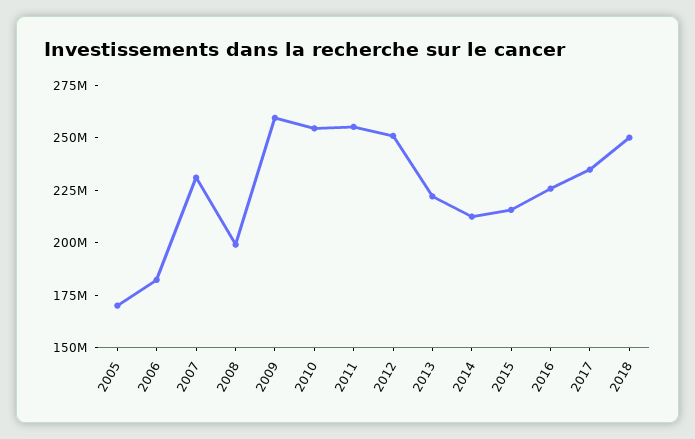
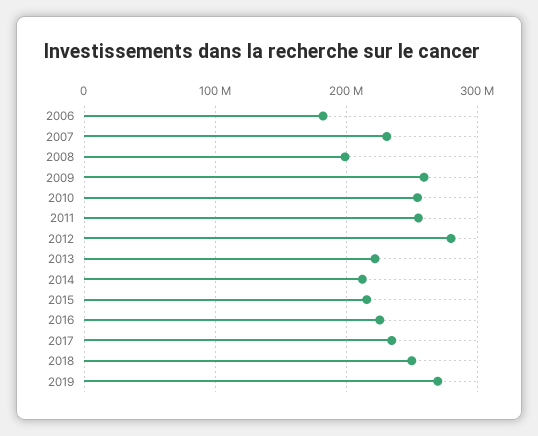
2005: 170000000 -> none
2012: 250000000 -> 280000000
2019: none -> 270000000

